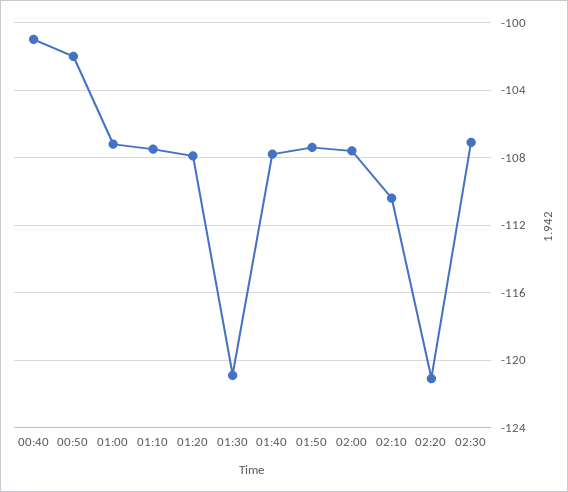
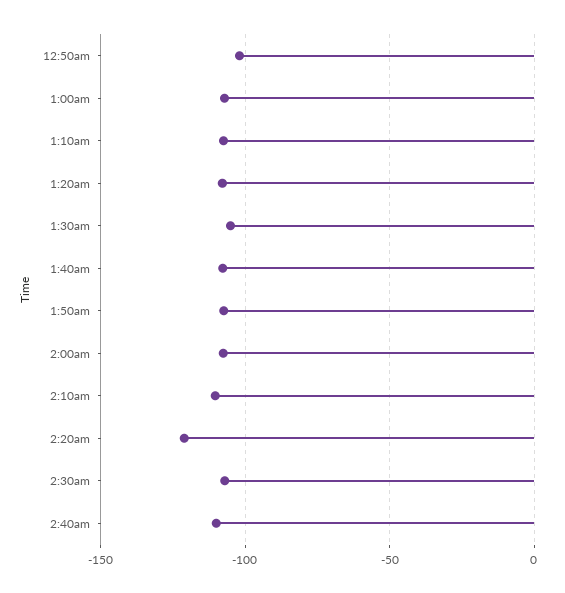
00:40: -101 -> none
01:30: -121 -> -105
2:40am: none -> -110

